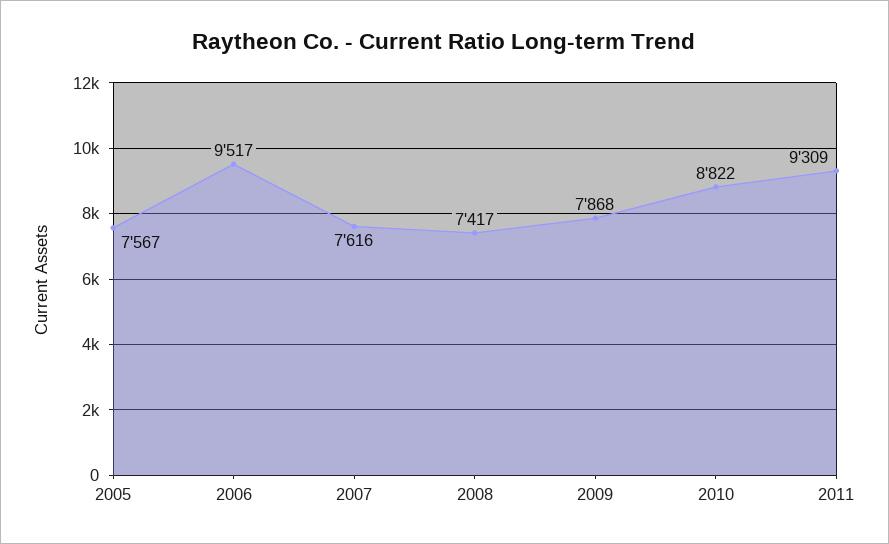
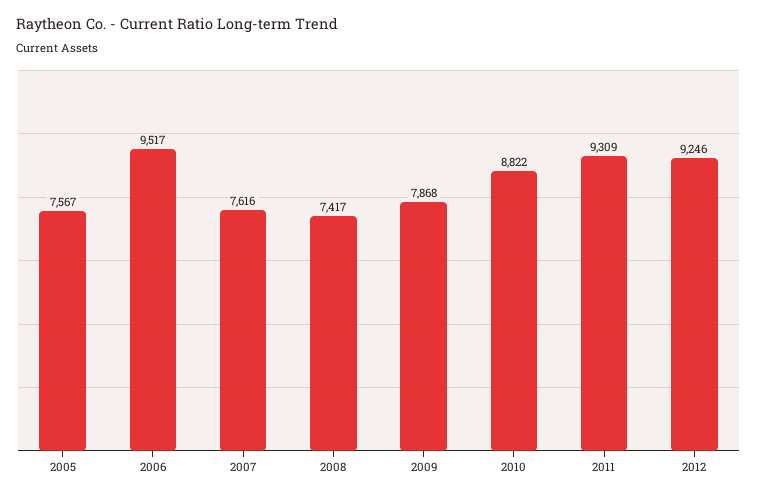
2012: none -> 9246

